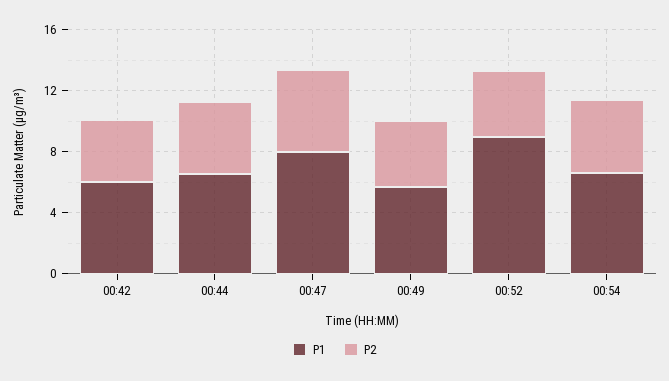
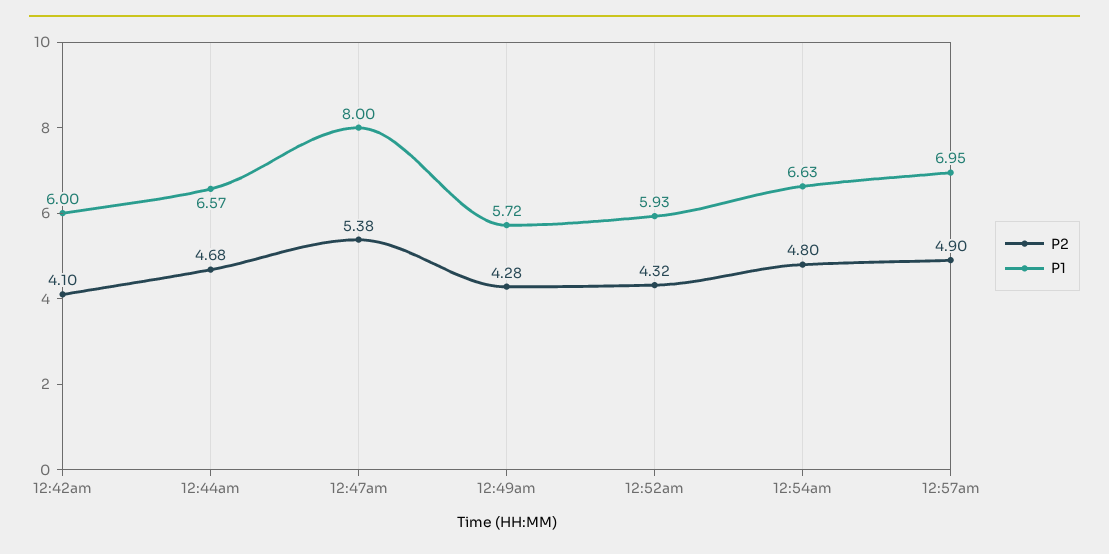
P1, 00:52: 9 -> 5.93
P2, 12:57am: none -> 4.9
P1, 12:57am: none -> 6.95

